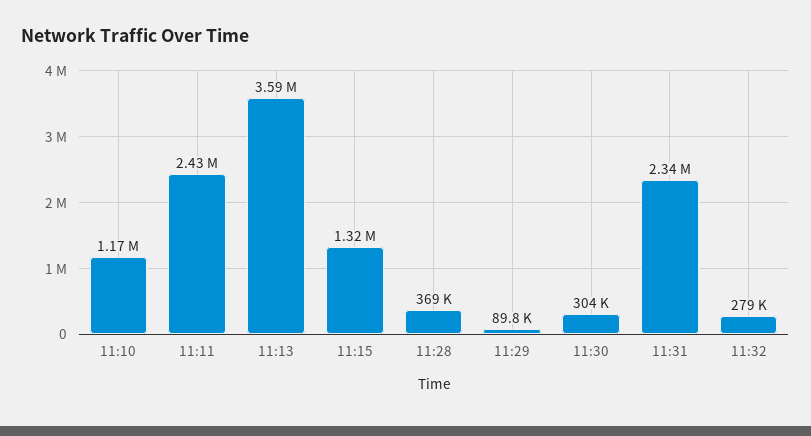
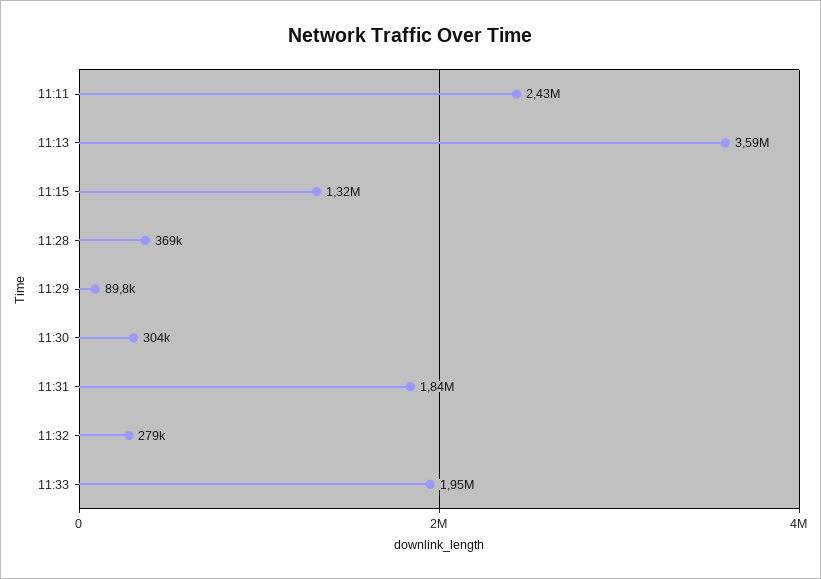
11:10: 1170000 -> none
11:31: 2340000 -> 1840000
11:33: none -> 1950000

